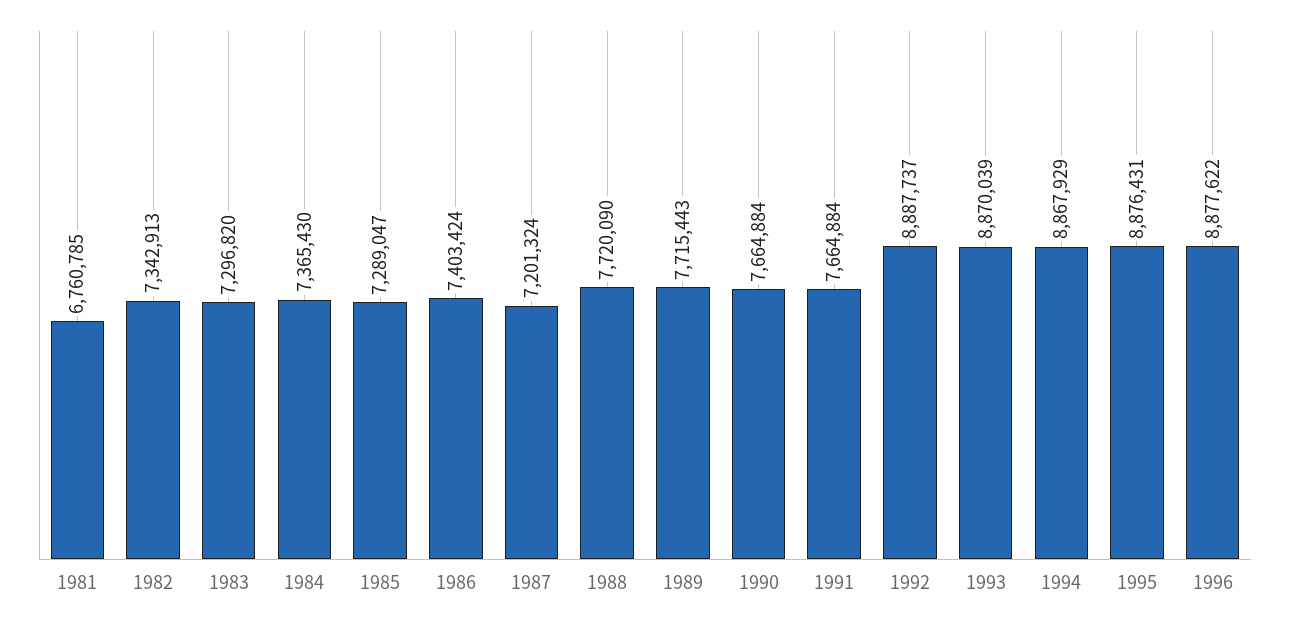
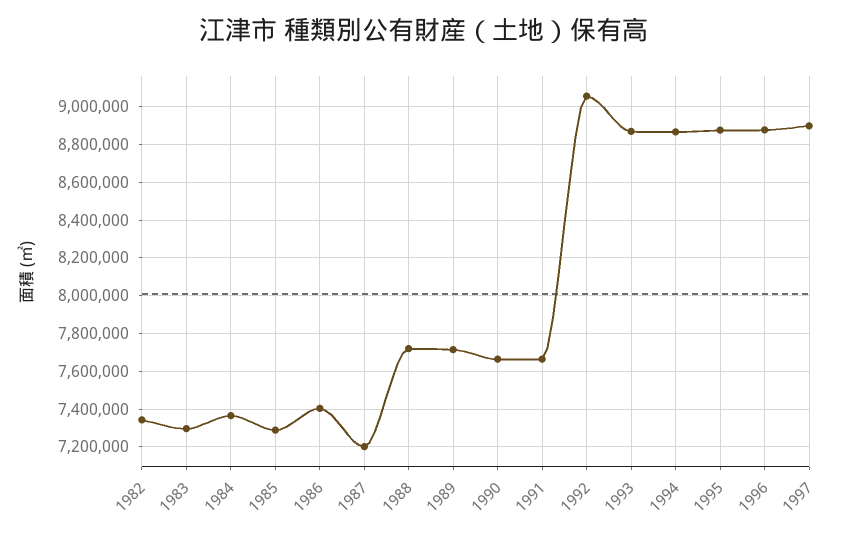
1981: 6760785 -> none
1992: 8887737 -> 9050000
1997: none -> 8900000

